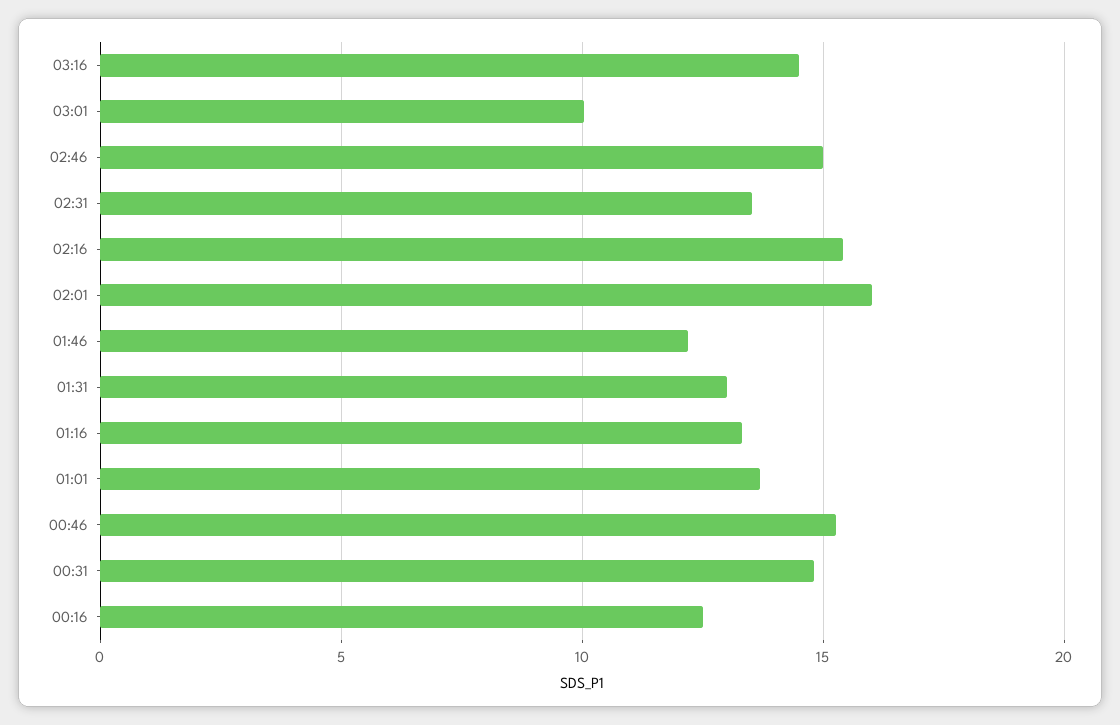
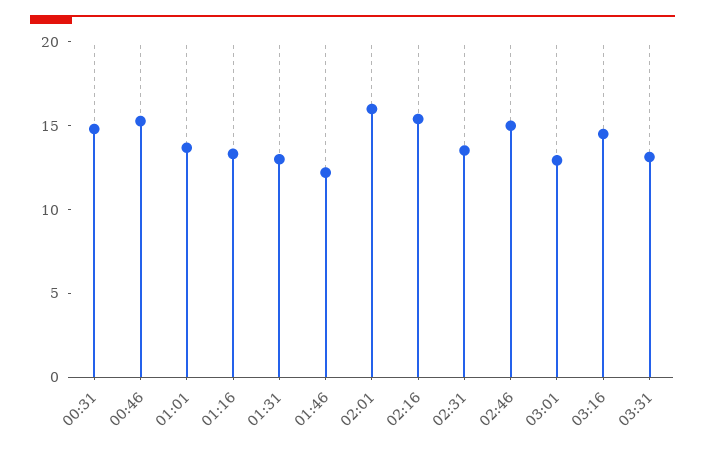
03:01: 10 -> 13
00:16: 12.5 -> none
03:31: none -> 13

